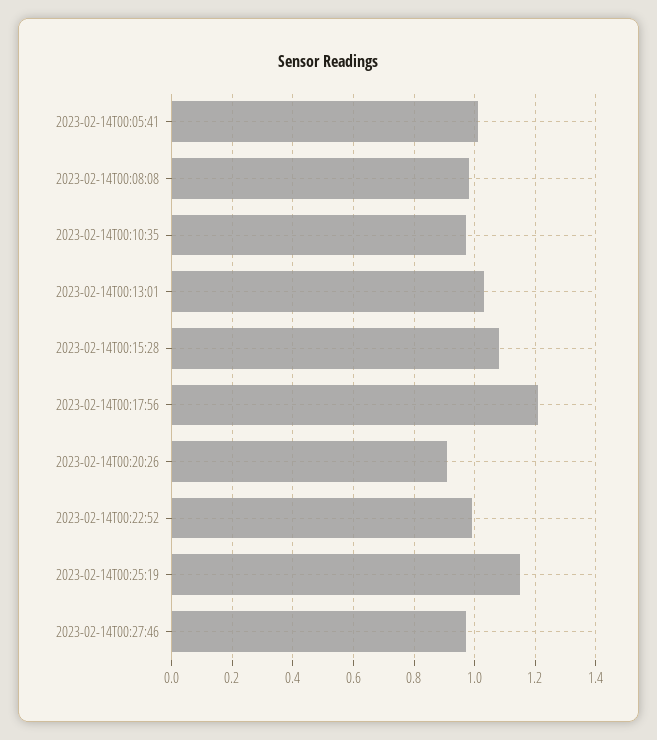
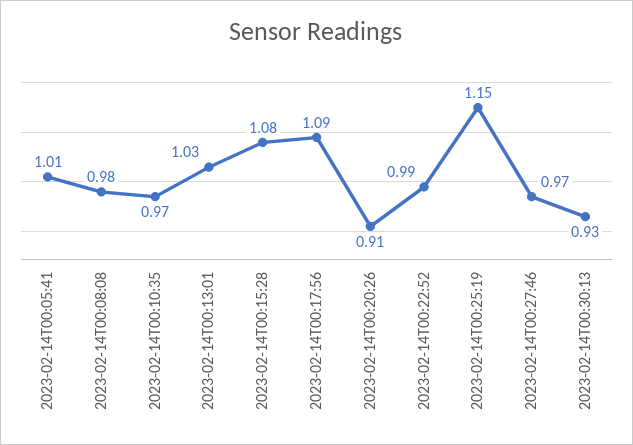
2023-02-14T00:17:56: 1.2 -> 1.09
2023-02-14T00:30:13: none -> 0.93

